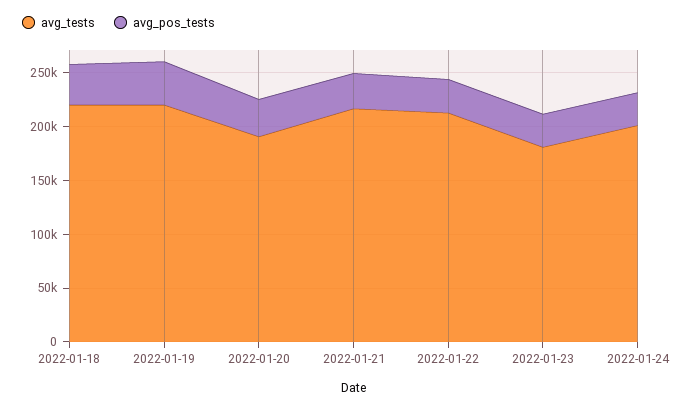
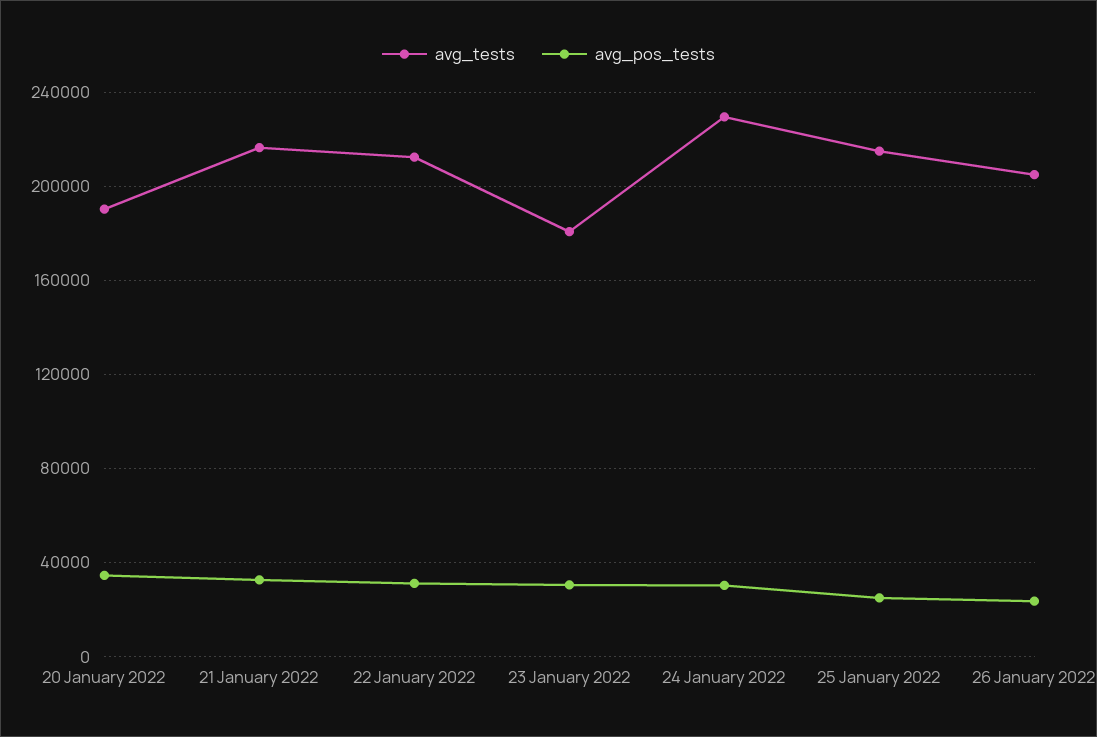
avg_tests, 2022-01-18: 220000 -> none
avg_pos_tests, 2022-01-18: 40000 -> none
avg_tests, 2022-01-19: 220000 -> none
avg_pos_tests, 2022-01-19: 40000 -> none
avg_tests, 2022-01-24: 200000 -> 230000
avg_tests, 25 January 2022: none -> 215000
avg_pos_tests, 25 January 2022: none -> 25000
avg_tests, 26 January 2022: none -> 205000
avg_pos_tests, 26 January 2022: none -> 25000

